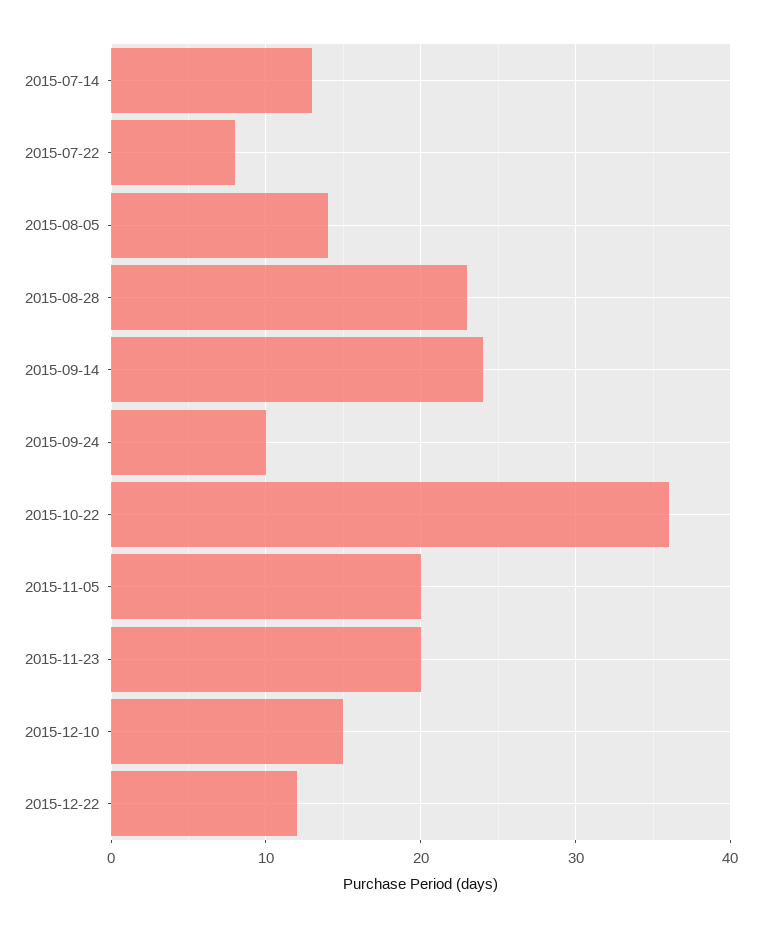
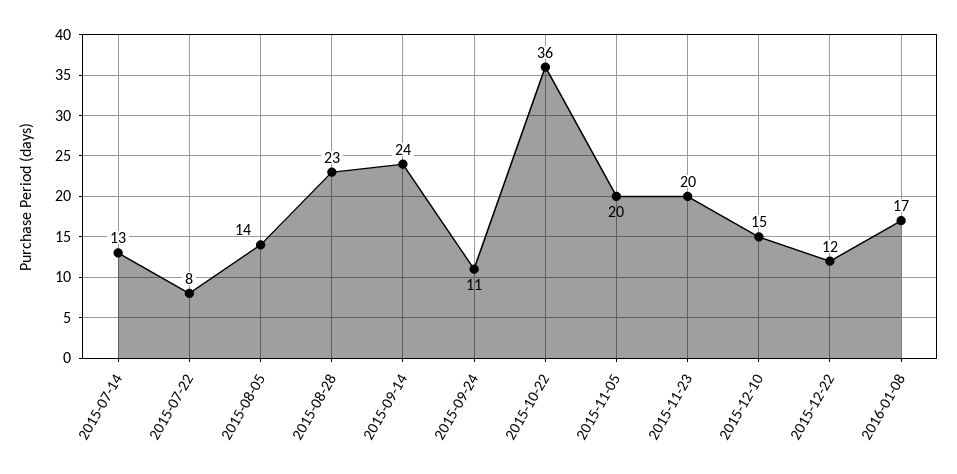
2015-09-24: 10 -> 11
2016-01-08: none -> 17

